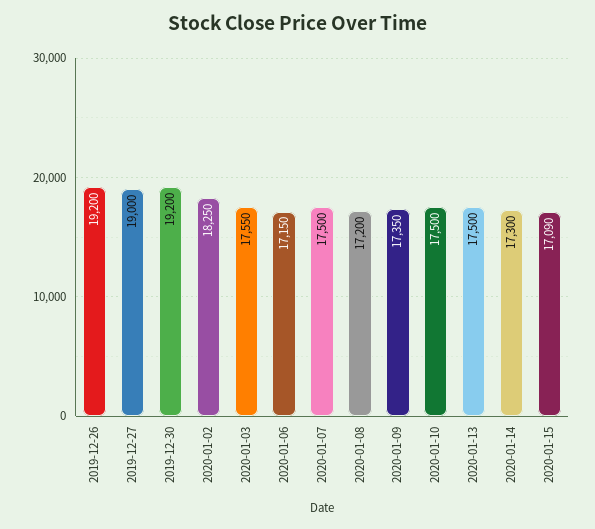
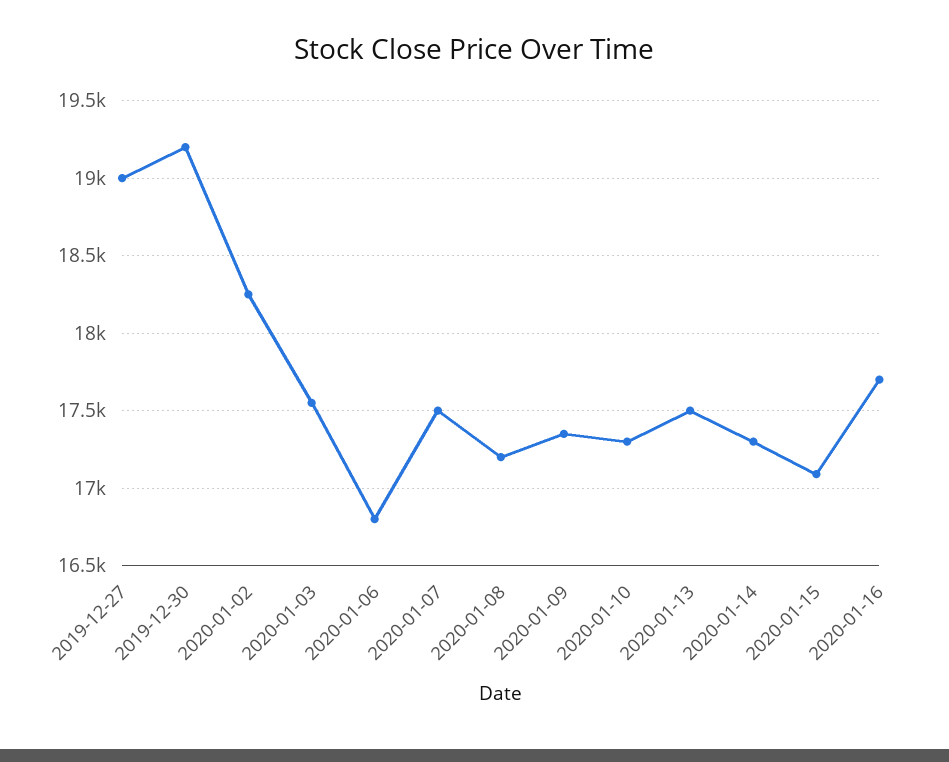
2019-12-26: 19200 -> none
2020-01-06: 17150 -> 16800
2020-01-10: 17500 -> 17300
2020-01-16: none -> 17700

